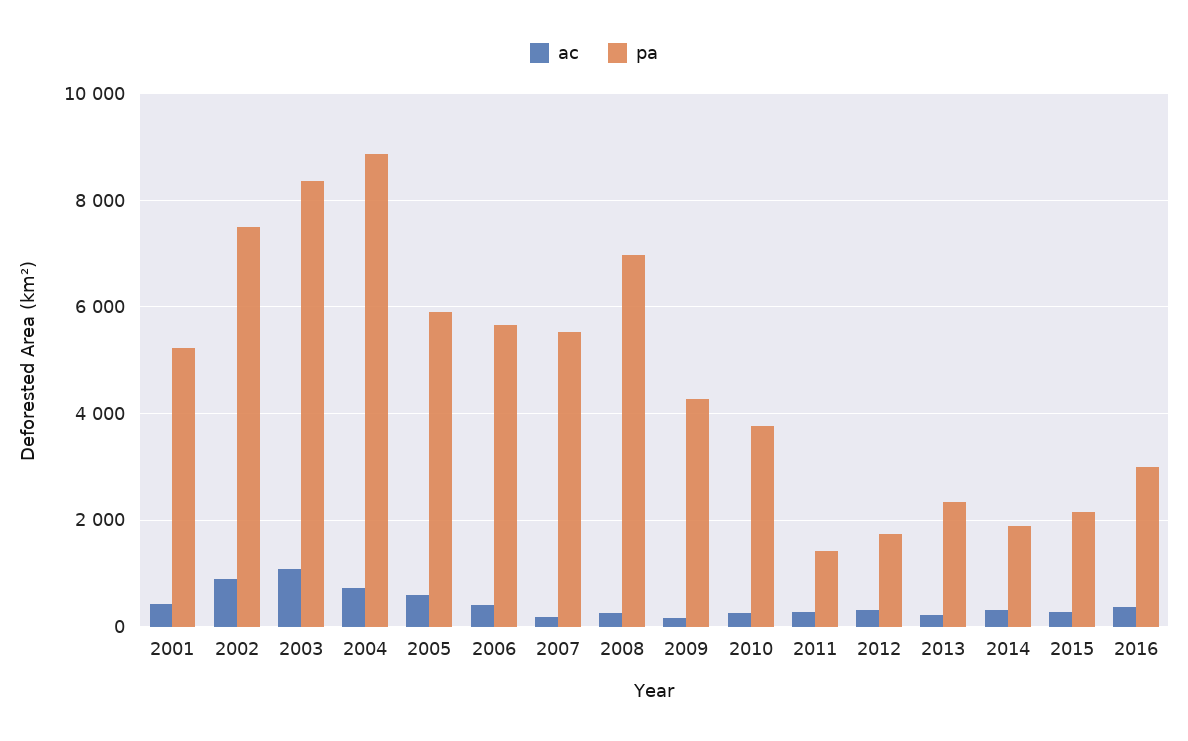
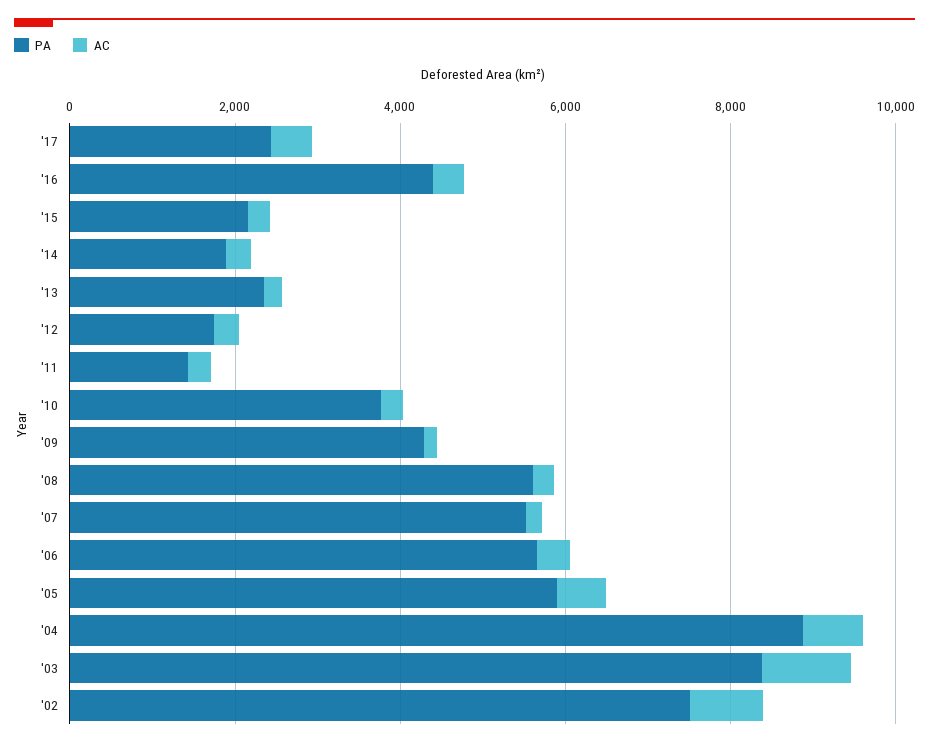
ac, 2001: 400 -> none
pa, 2001: 5200 -> none
pa, 2008: 7000 -> 5500
pa, 2016: 3000 -> 4500
pa, '17: none -> 2500
ac, '17: none -> 500

